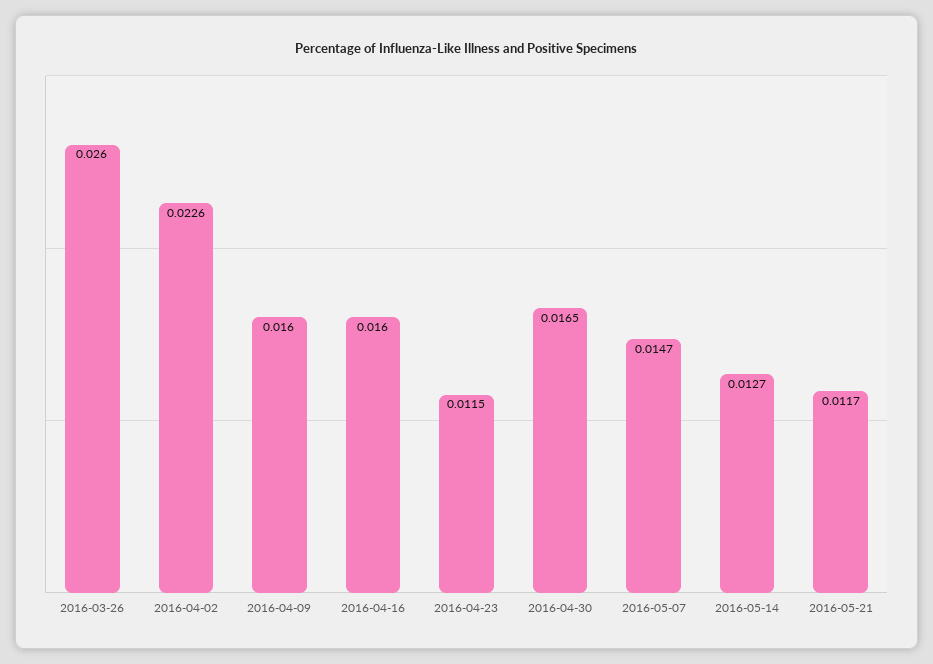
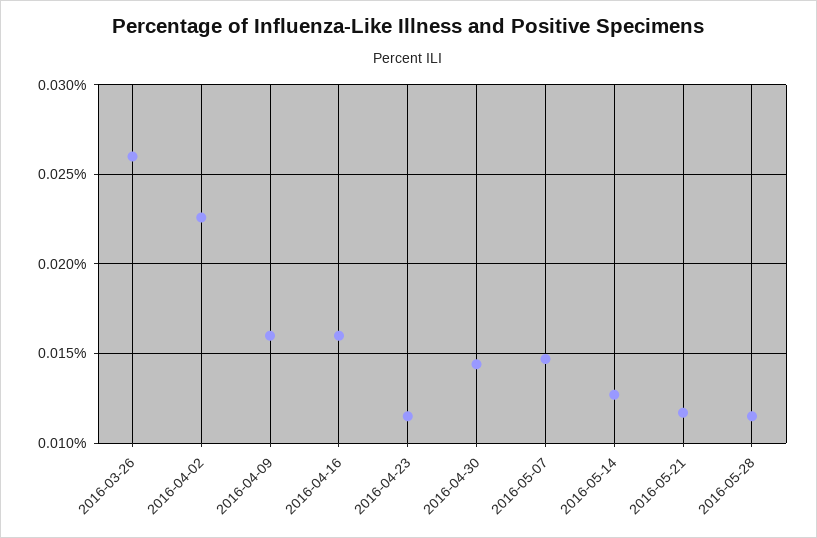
2016-04-30: 0.0165 -> 0.0145
2016-05-28: none -> 0.0115

